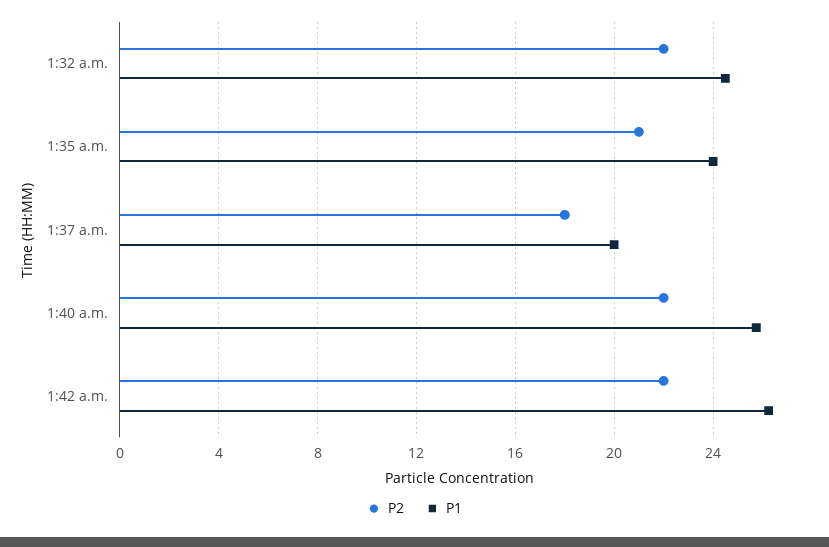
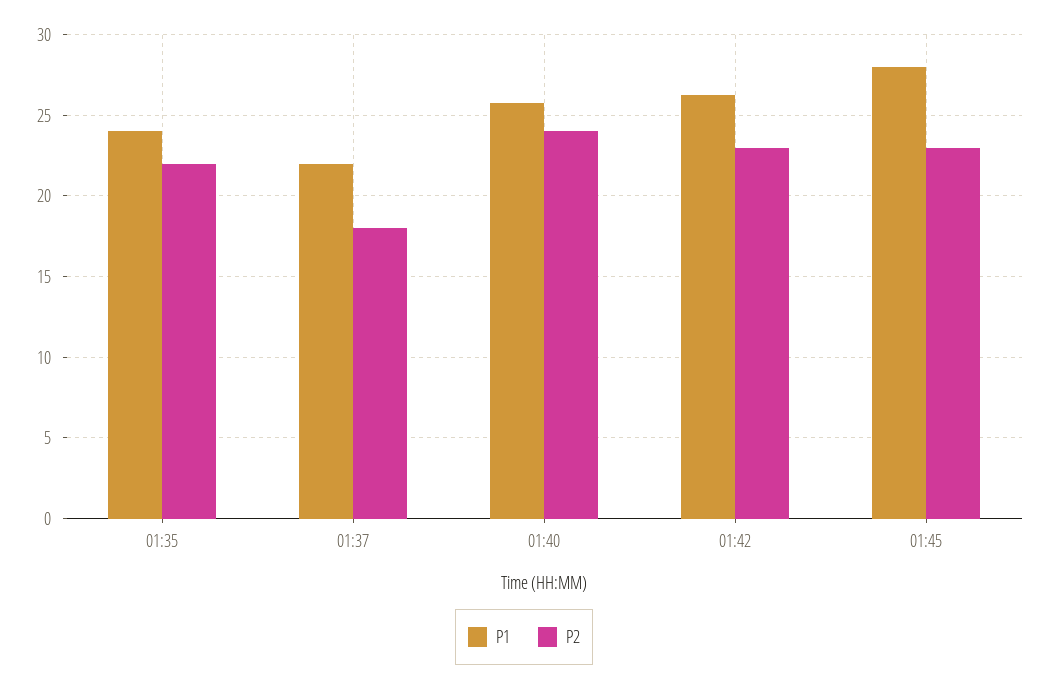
P2, 1:32 a.m.: 22 -> none
P1, 1:32 a.m.: 24.5 -> none
P2, 1:35 a.m.: 21 -> 22
P1, 1:37 a.m.: 20 -> 22
P2, 1:40 a.m.: 22 -> 24
P2, 1:42 a.m.: 22 -> 23
P1, 01:45: none -> 28
P2, 01:45: none -> 23

